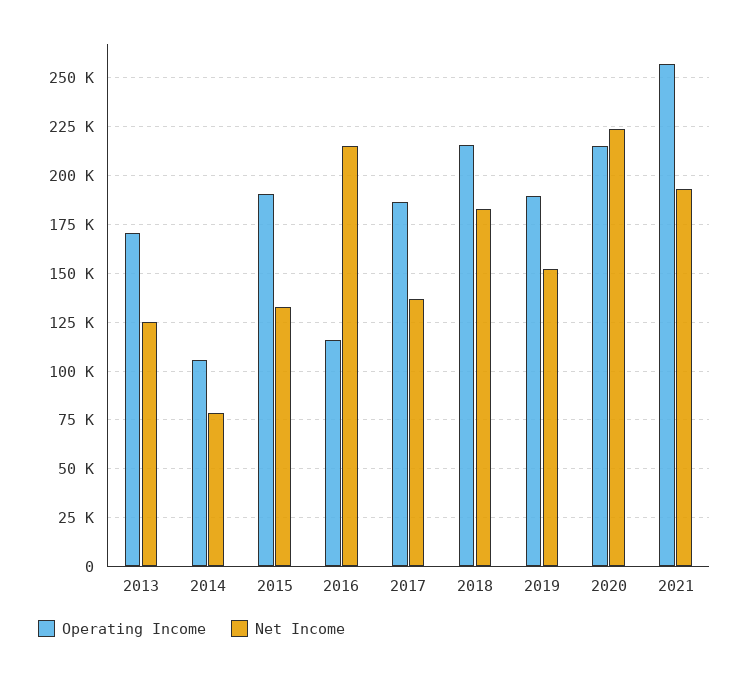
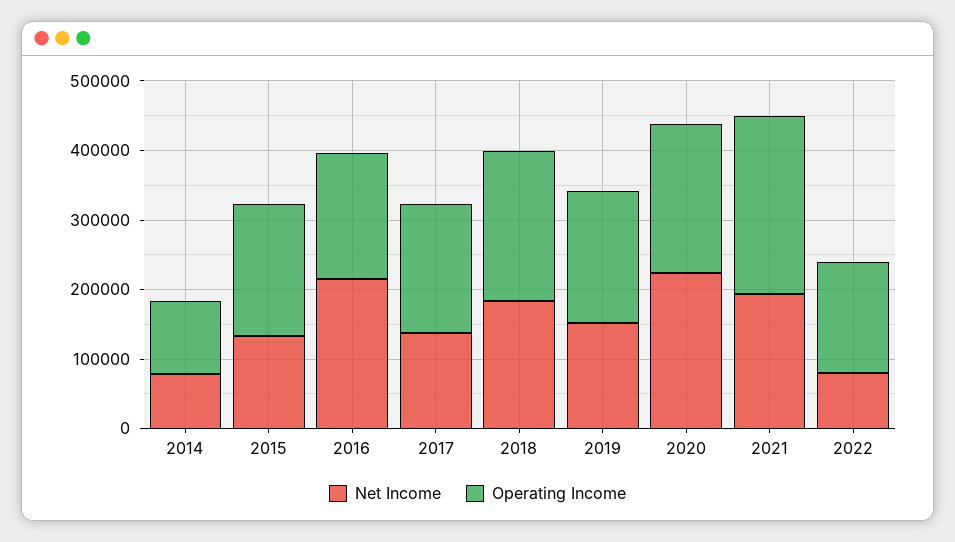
Operating Income, 2013: 170000 -> none
Net Income, 2013: 125000 -> none
Operating Income, 2016: 115000 -> 180000
Net Income, 2022: none -> 80000
Operating Income, 2022: none -> 160000

